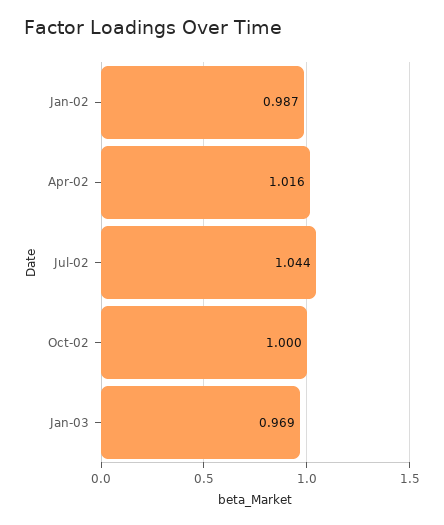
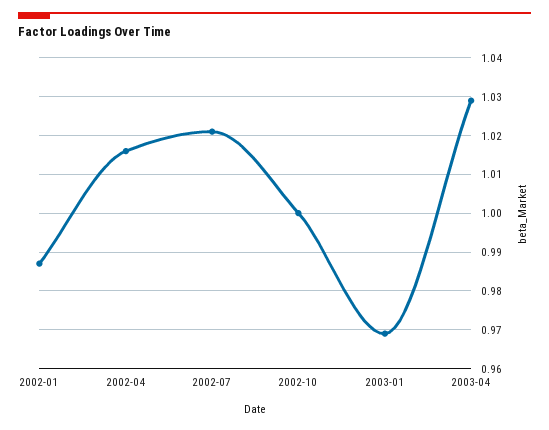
Jul-02: 1.044 -> 1.02
2003-04: none -> 1.03

